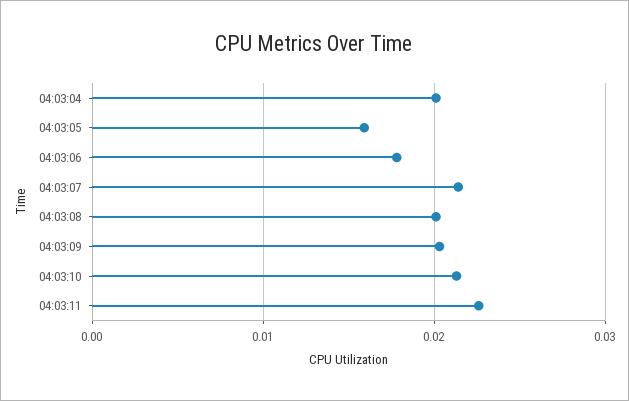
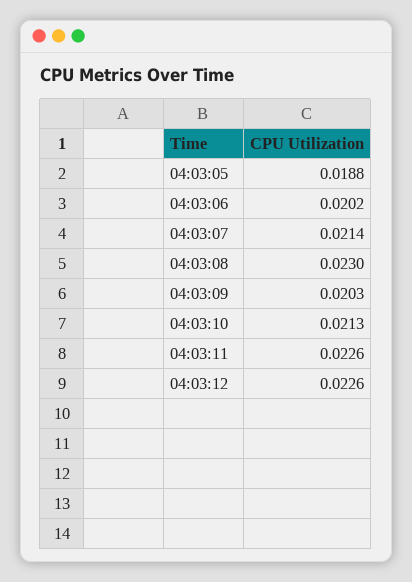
04:03:04: 0.02 -> none
04:03:05: 0.016 -> 0.0188
04:03:06: 0.018 -> 0.0202
04:03:08: 0.02 -> 0.023
04:03:12: none -> 0.0226

